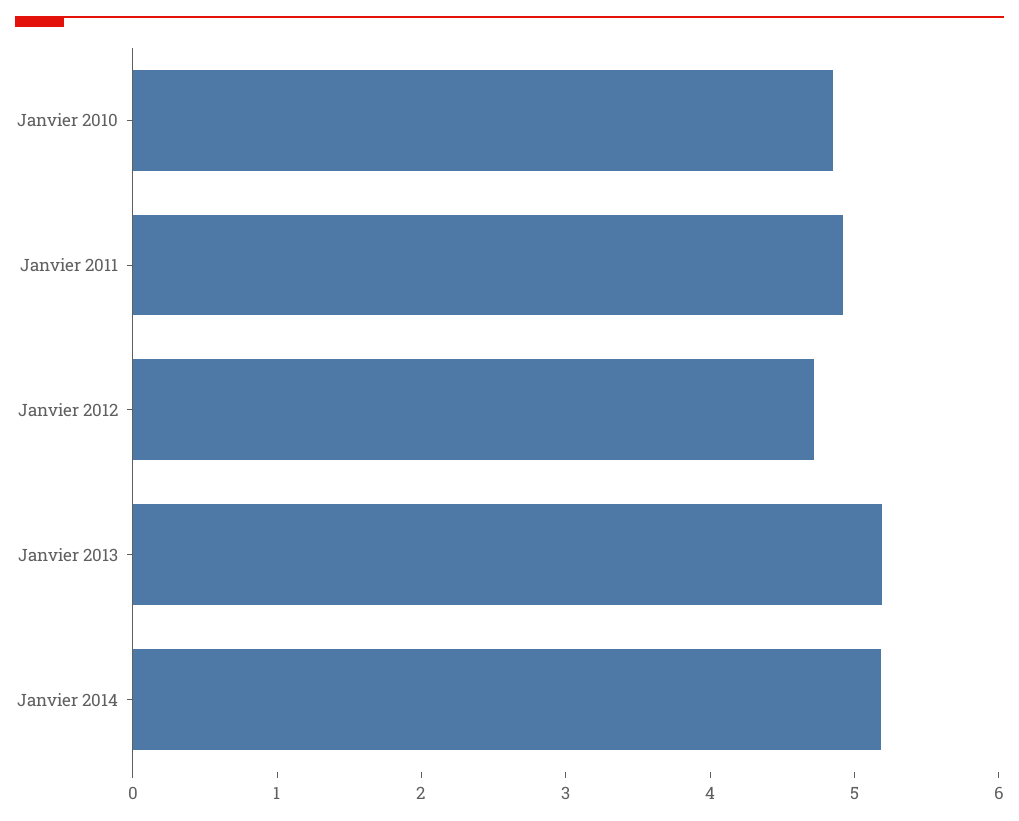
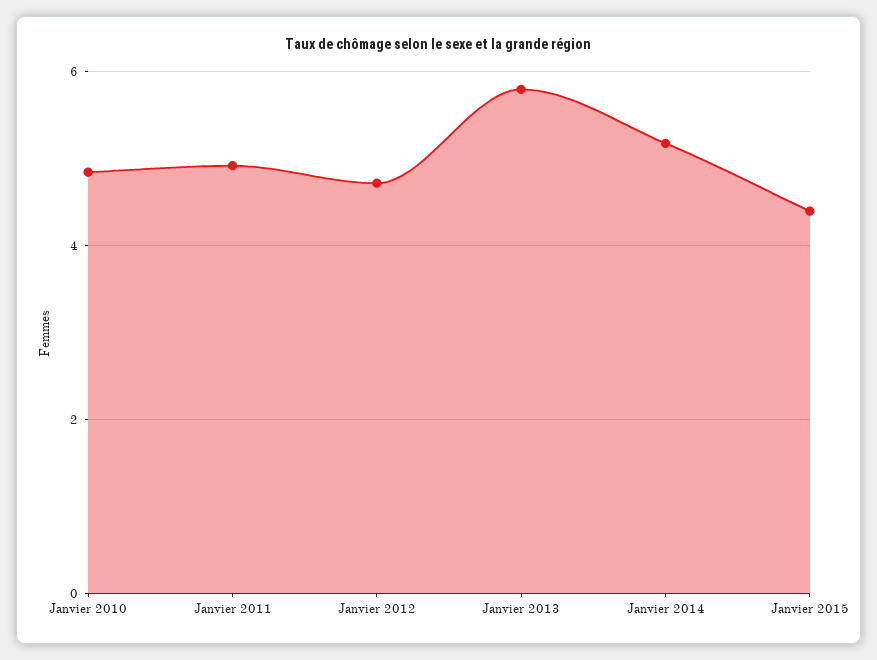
Janvier 2013: 5.2 -> 5.8
Janvier 2015: none -> 4.4

